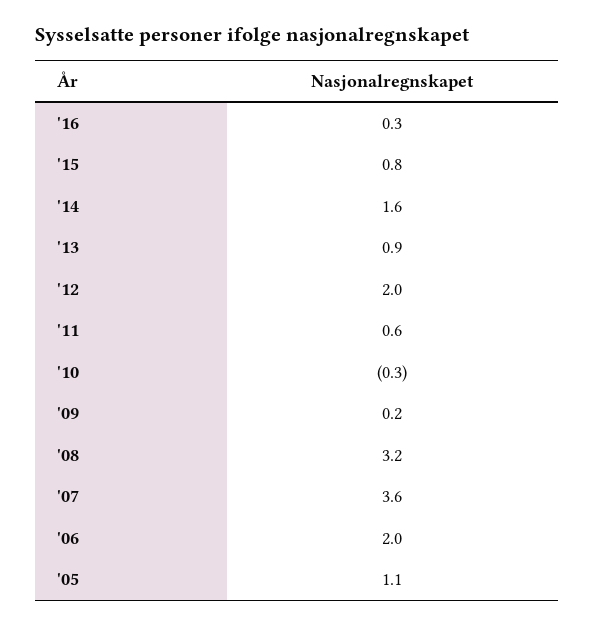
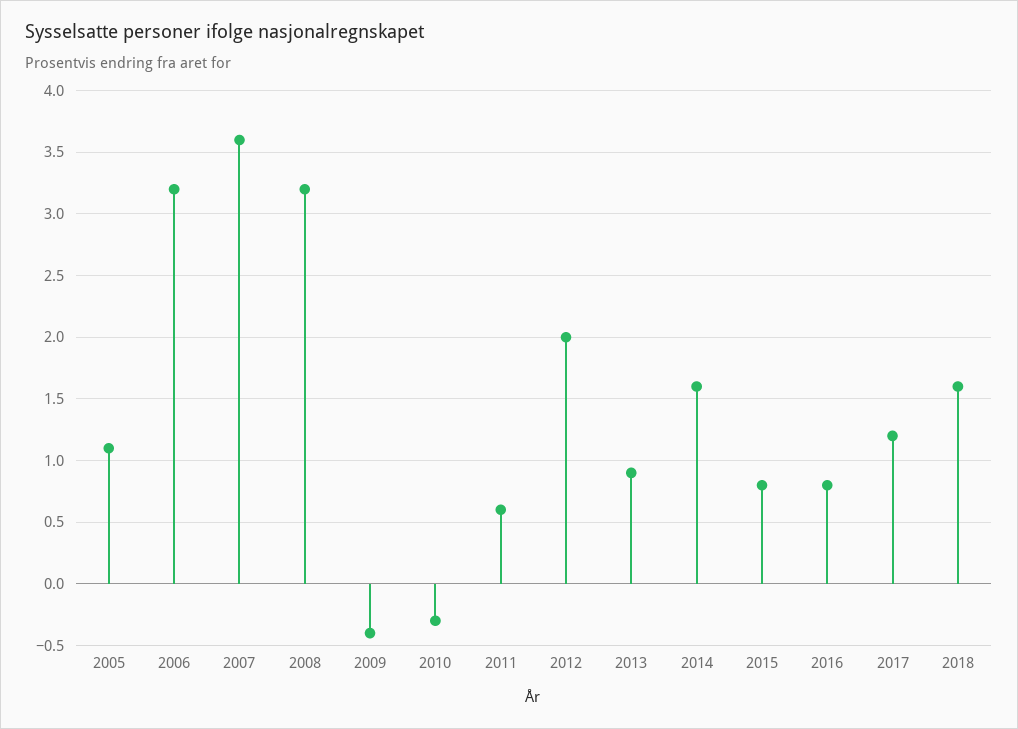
'16: 0.3 -> 0.8
'09: 0.2 -> -0.4
'06: 2 -> 3.2
2017: none -> 1.2
2018: none -> 1.6

